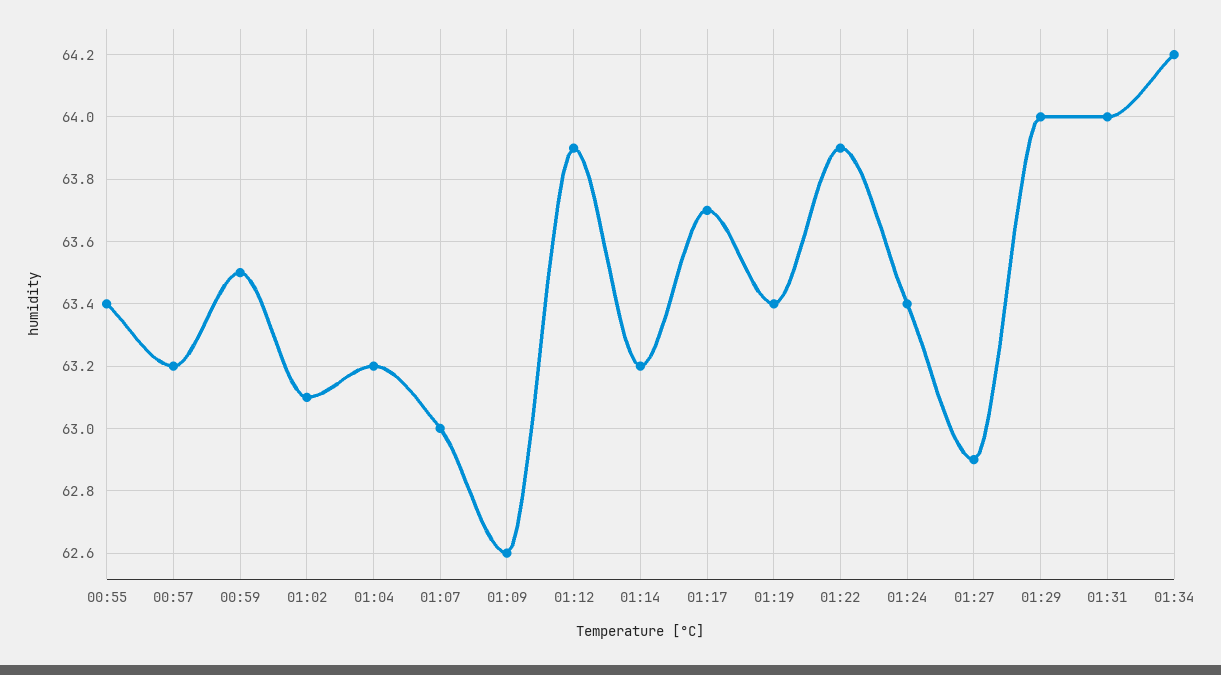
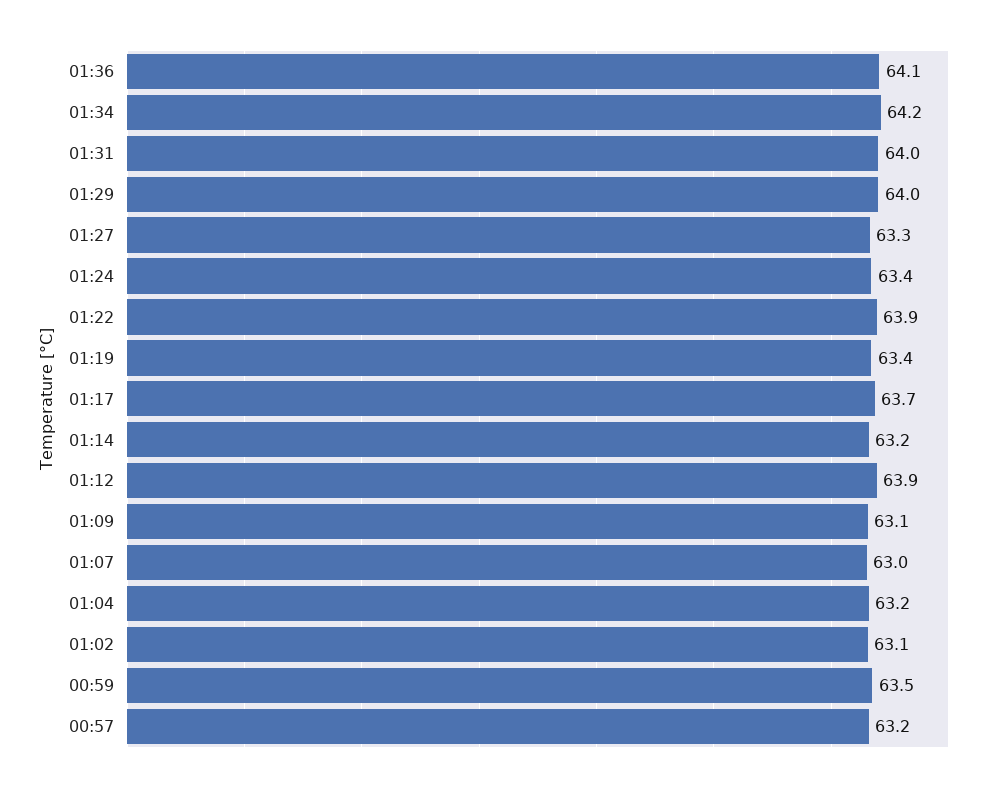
00:55: 63.4 -> none
01:09: 62.6 -> 63.1
01:27: 62.9 -> 63.3
01:36: none -> 64.1

